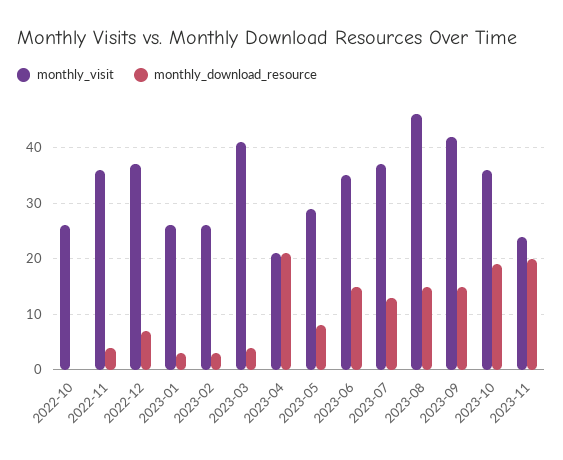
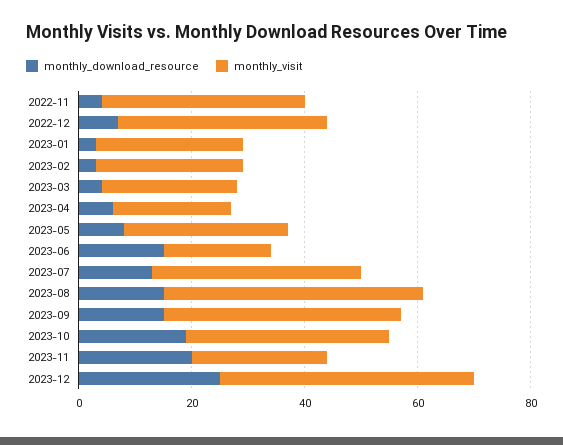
monthly_visit, 2022-10: 25 -> none
monthly_download_resource, 2022-10: 0 -> none
monthly_visit, 2023-03: 40 -> 25
monthly_download_resource, 2023-04: 20 -> 5
monthly_visit, 2023-06: 35 -> 20
monthly_download_resource, 2023-12: none -> 25
monthly_visit, 2023-12: none -> 45

